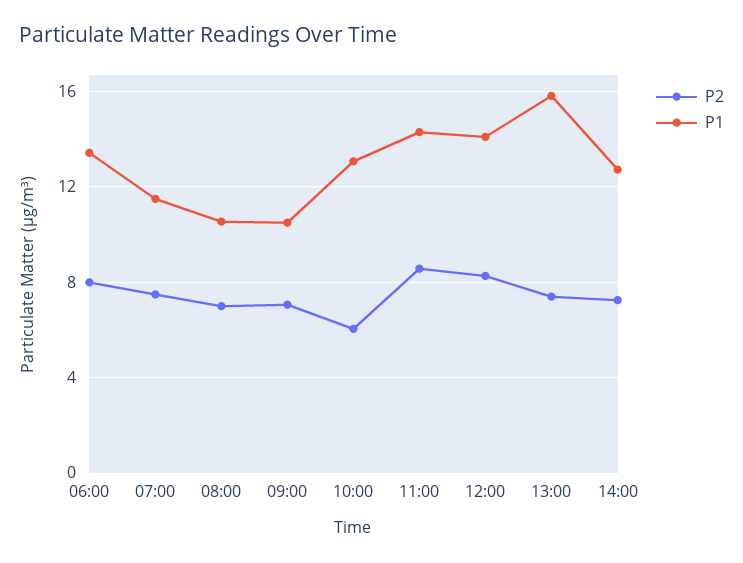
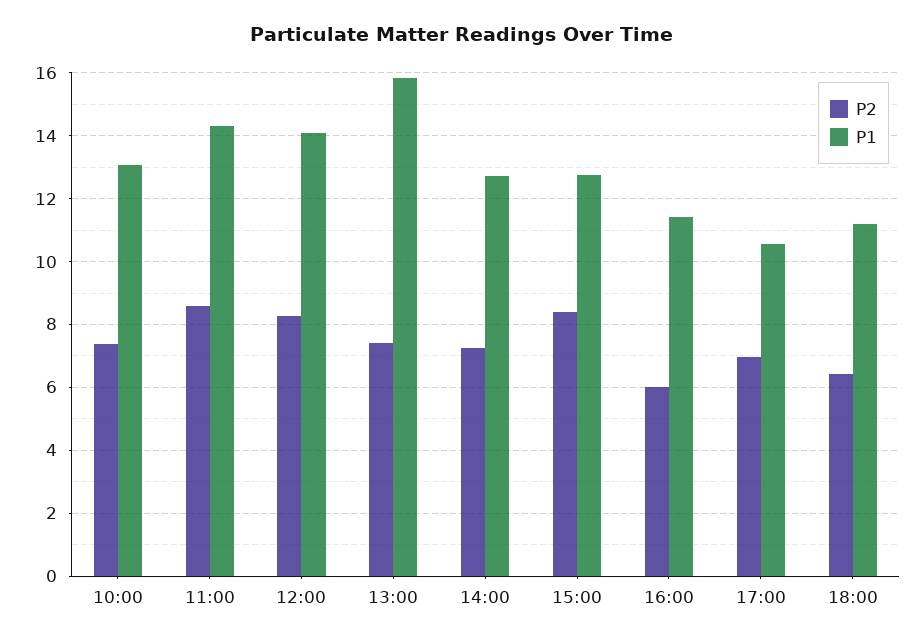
P2, 06:00: 8 -> none
P1, 06:00: 13.5 -> none
P2, 07:00: 7.5 -> none
P1, 07:00: 11.5 -> none
P2, 08:00: 7 -> none
P1, 08:00: 10.5 -> none
P2, 09:00: 7 -> none
P1, 09:00: 10.5 -> none
P2, 10:00: 6 -> 7.4
P2, 15:00: none -> 8.4
P1, 15:00: none -> 12.8
P2, 16:00: none -> 6
P1, 16:00: none -> 11.4
P2, 17:00: none -> 7
P1, 17:00: none -> 10.6
P2, 18:00: none -> 6.4
P1, 18:00: none -> 11.2

